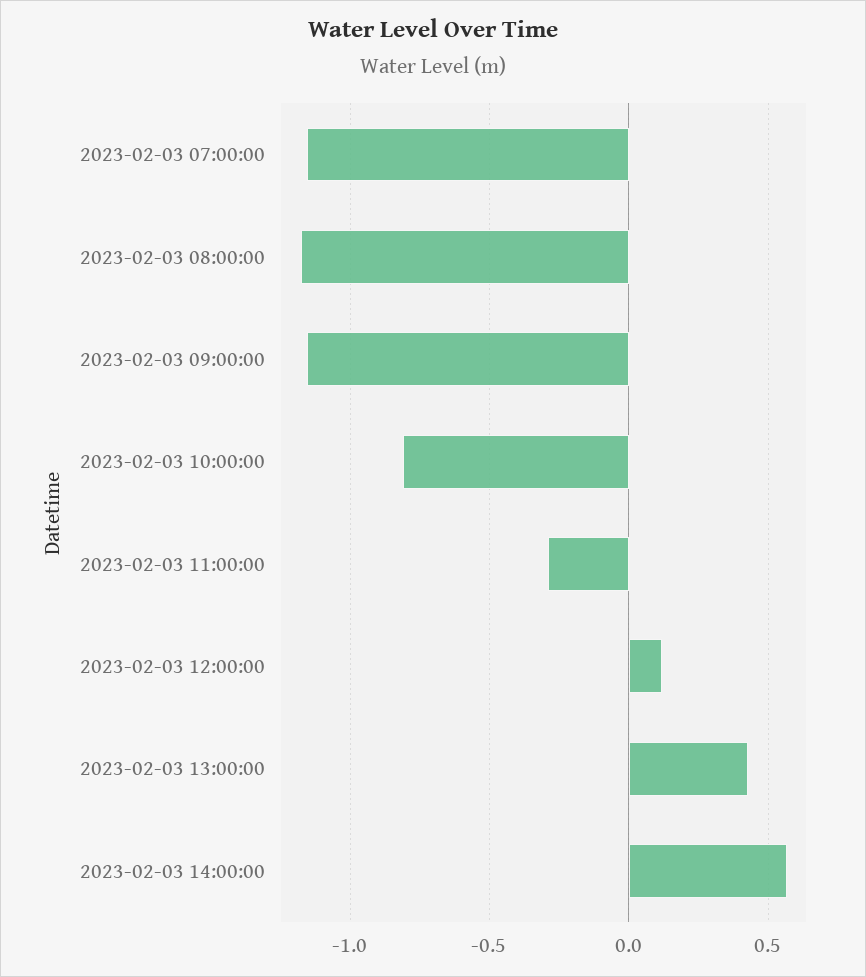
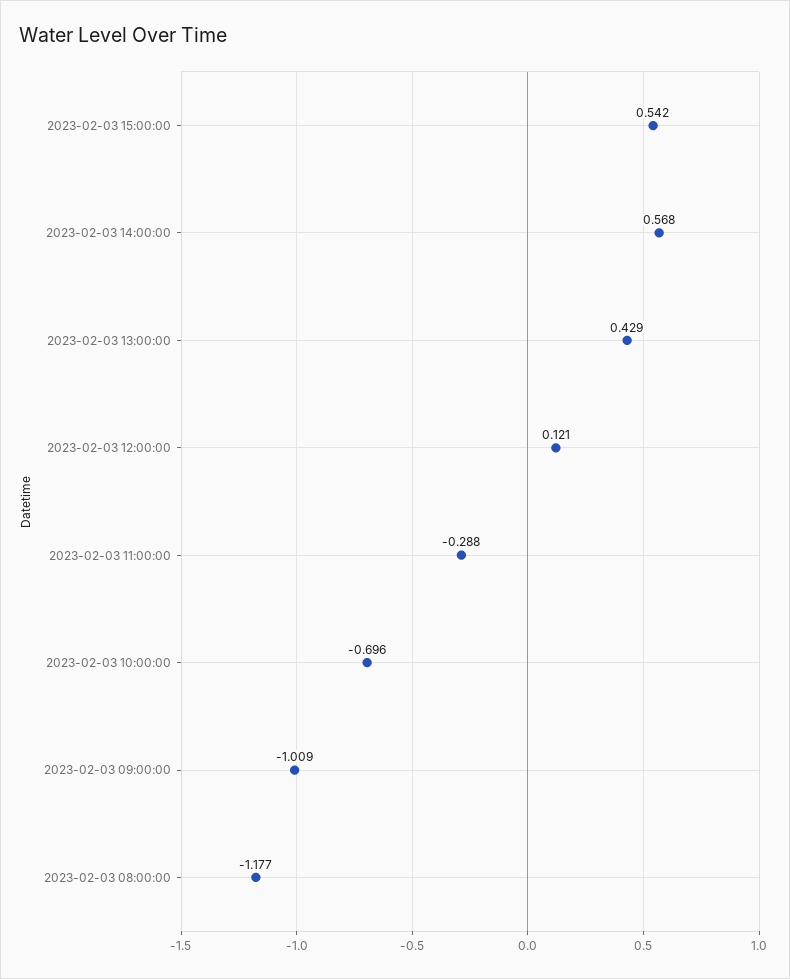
2023-02-03 07:00:00: -1.15 -> none
2023-02-03 09:00:00: -1.15 -> -1.009
2023-02-03 10:00:00: -0.8 -> -0.696
2023-02-03 15:00:00: none -> 0.542

